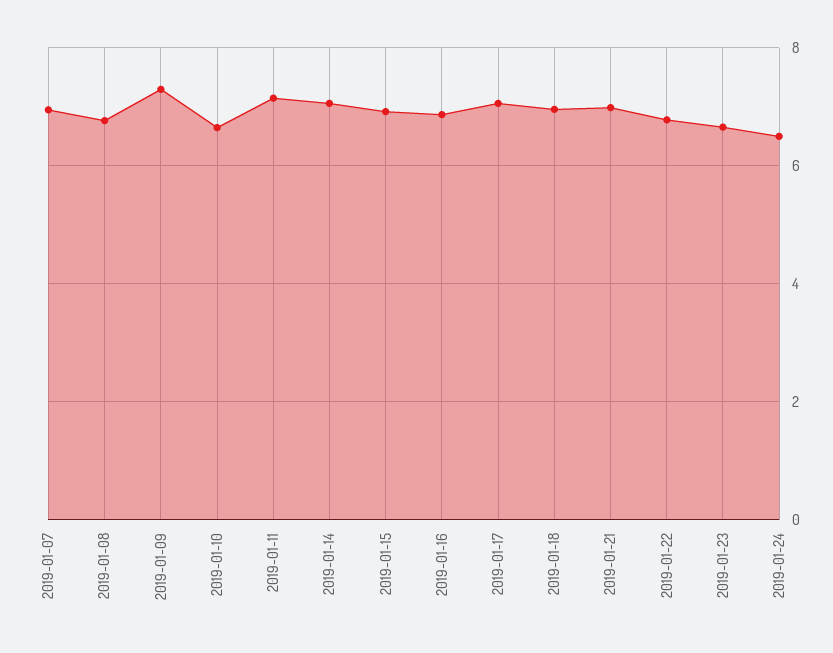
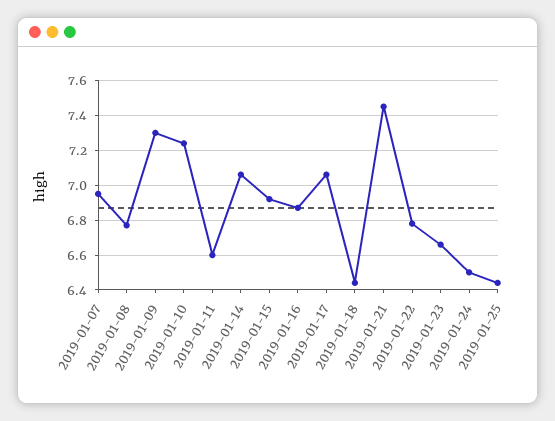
2019-01-10: 6.6 -> 7.25
2019-01-11: 7.2 -> 6.6
2019-01-18: 7 -> 6.45
2019-01-21: 7 -> 7.45
2019-01-25: none -> 6.45

